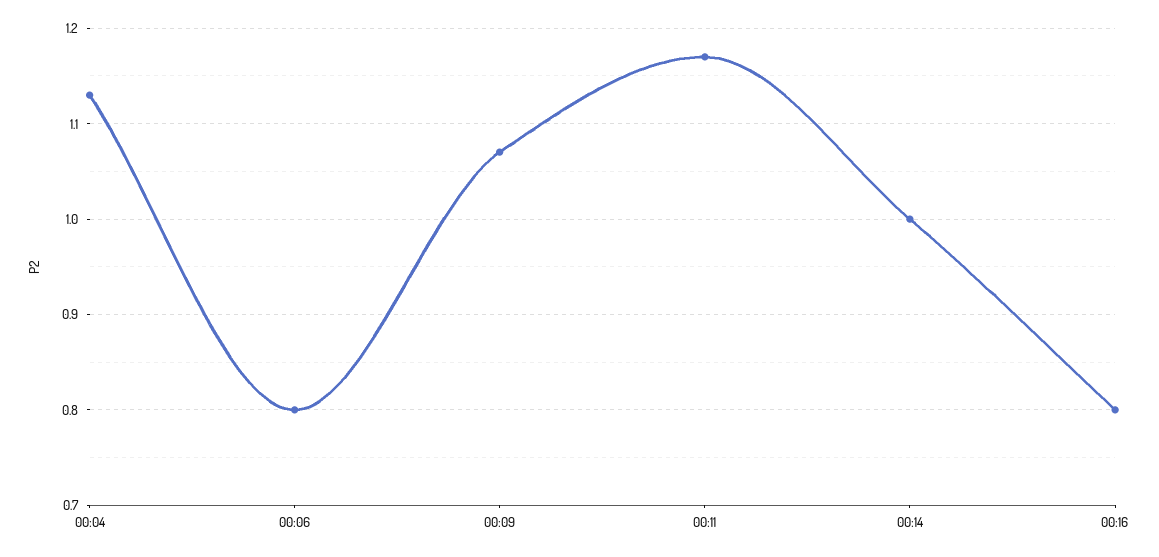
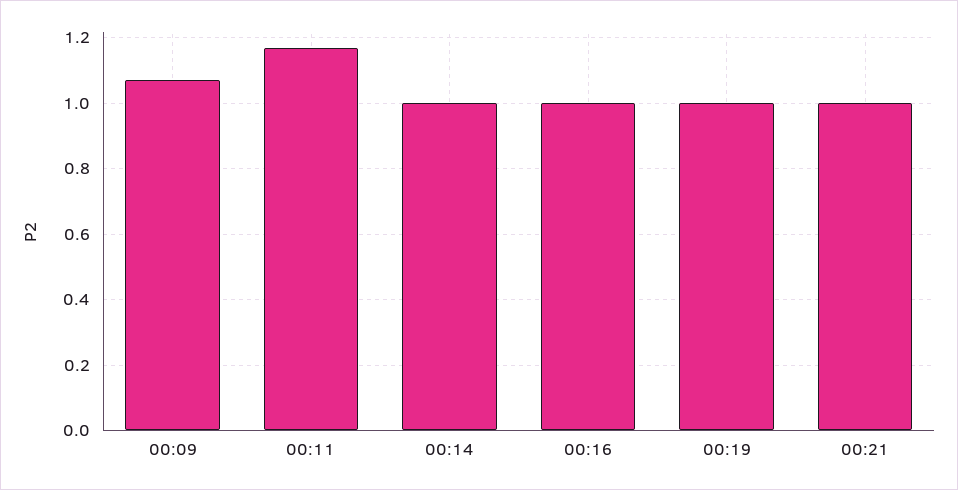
00:04: 1.13 -> none
00:06: 0.8 -> none
00:16: 0.8 -> 1
00:19: none -> 1
00:21: none -> 1

